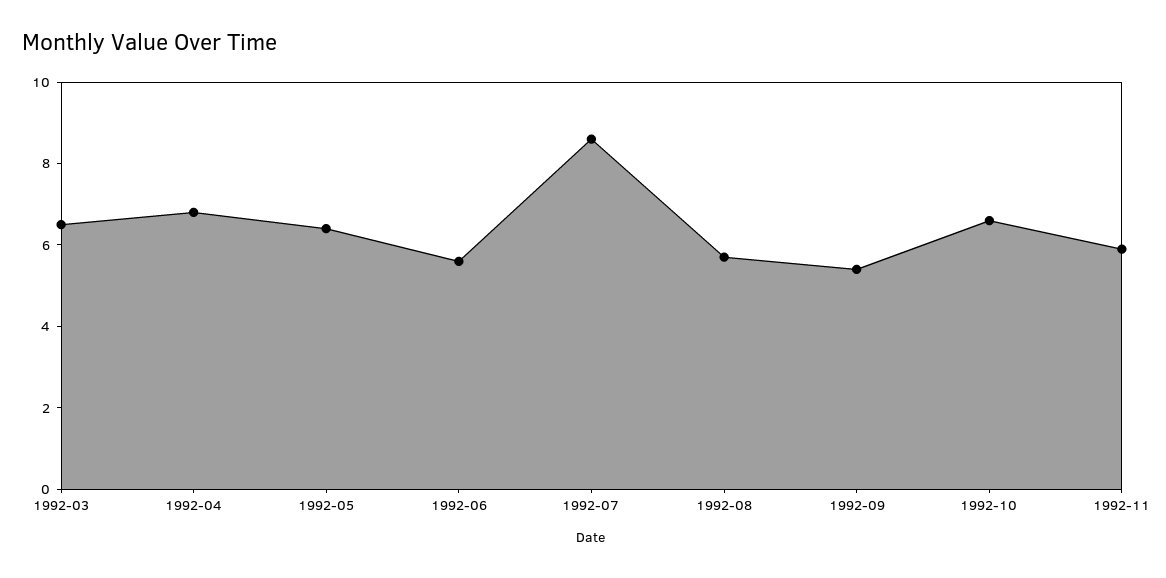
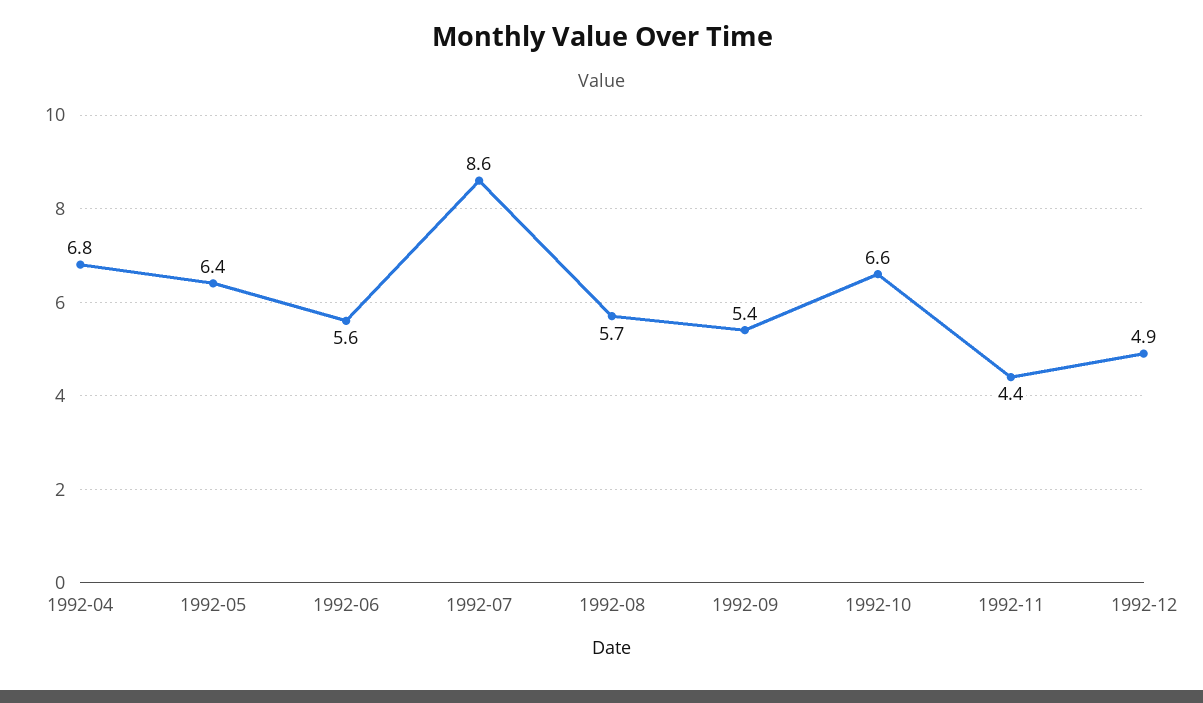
1992-03: 6.5 -> none
1992-11: 6 -> 4.4
1992-12: none -> 4.9

